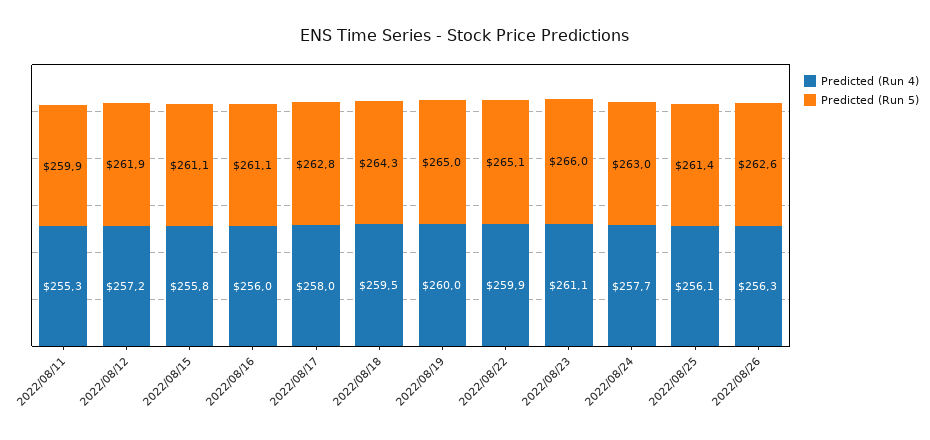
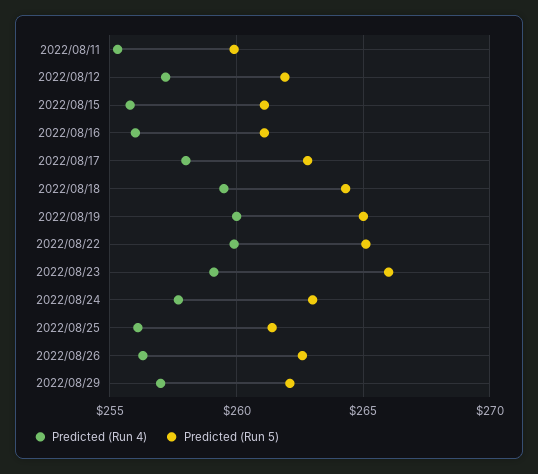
Predicted (Run 4), 2022/08/23: 261.1 -> 259
Predicted (Run 4), 2022/08/29: none -> 257
Predicted (Run 5), 2022/08/29: none -> 262

